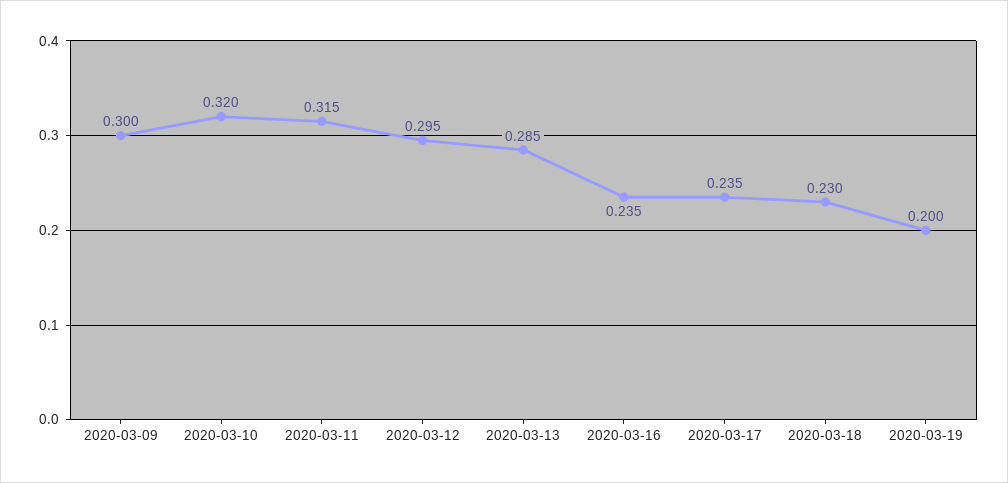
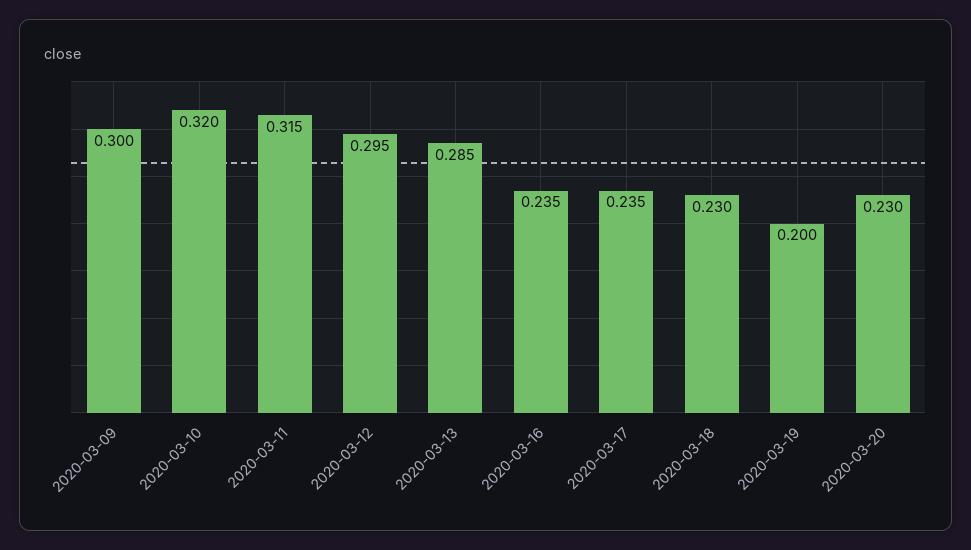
2020-03-20: none -> 0.23

